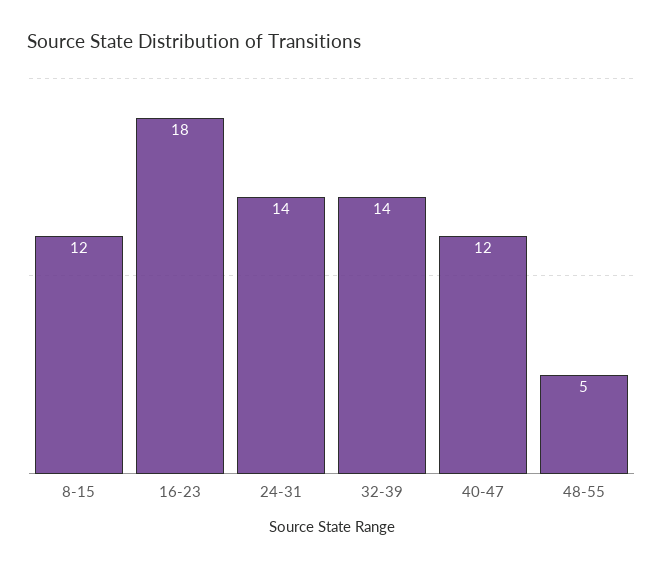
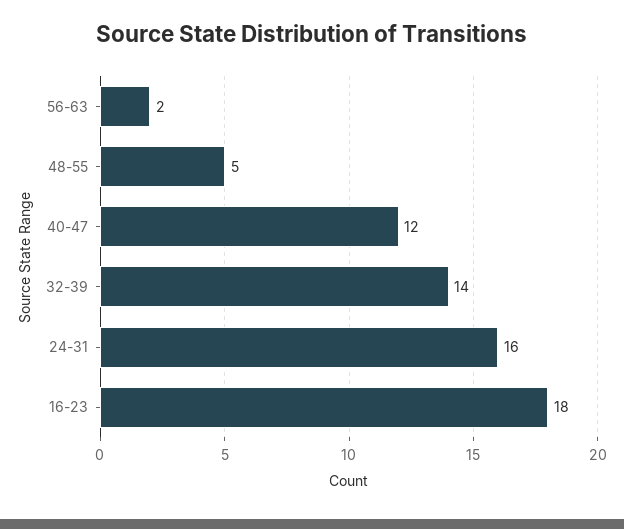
8-15: 12 -> none
24-31: 14 -> 16
56-63: none -> 2

